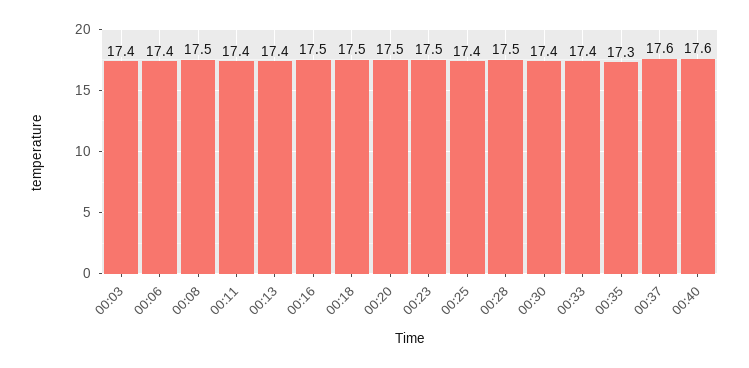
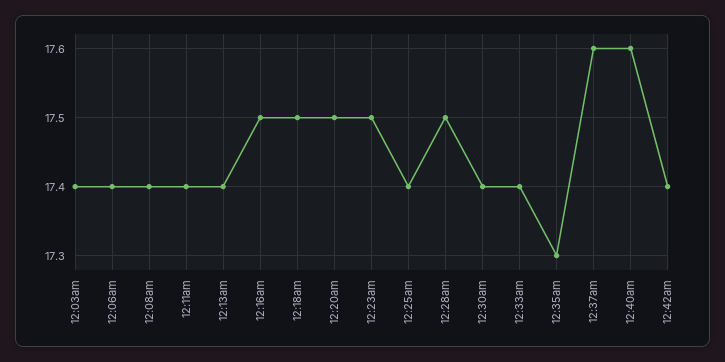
00:08: 17.5 -> 17.4
12:42am: none -> 17.4

